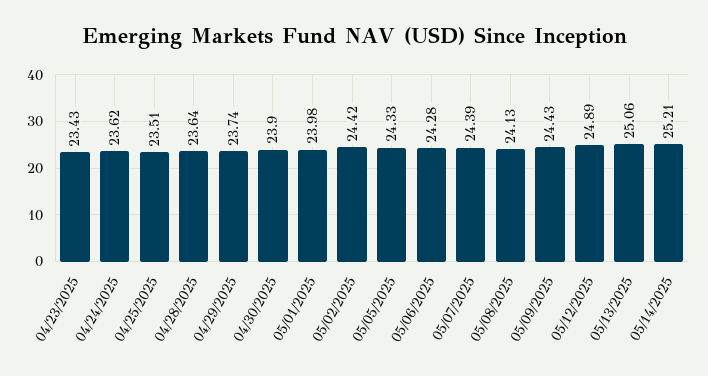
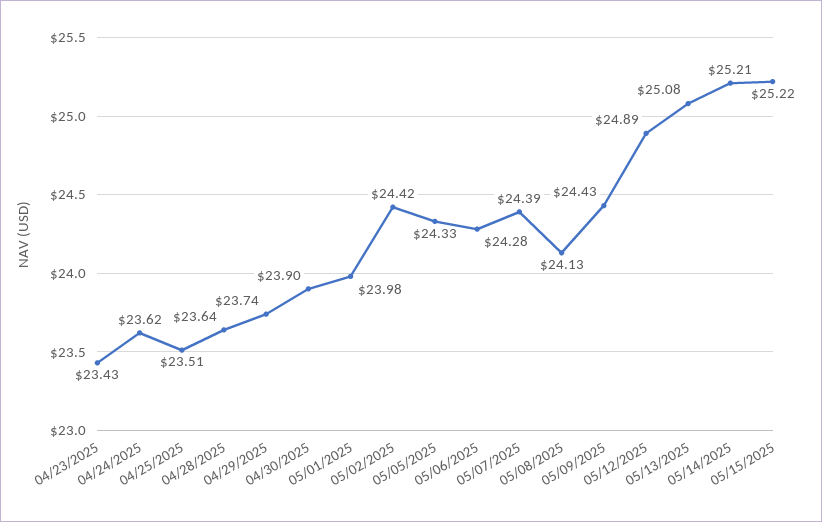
05/13/2025: 25.06 -> 25.08
05/15/2025: none -> 25.22

